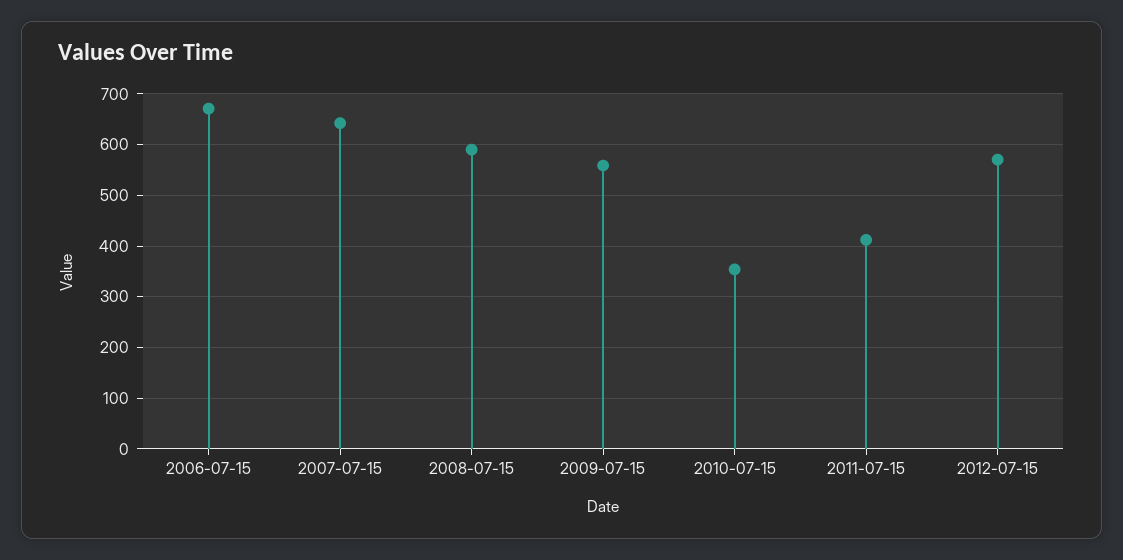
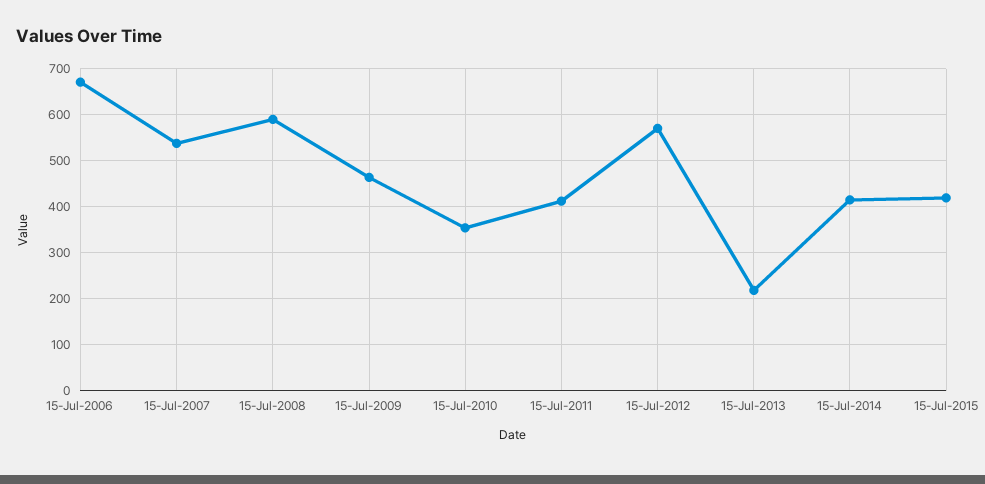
2007-07-15: 640 -> 540
2009-07-15: 560 -> 460
15-Jul-2013: none -> 220
15-Jul-2014: none -> 420
15-Jul-2015: none -> 420

